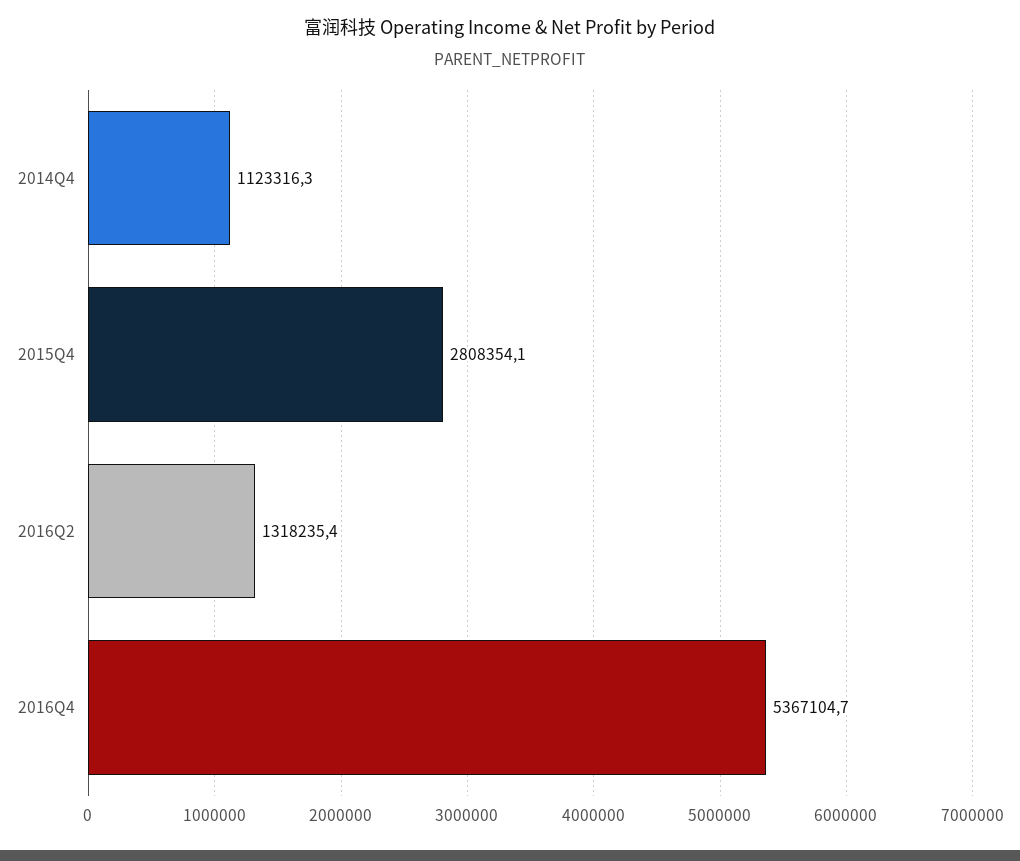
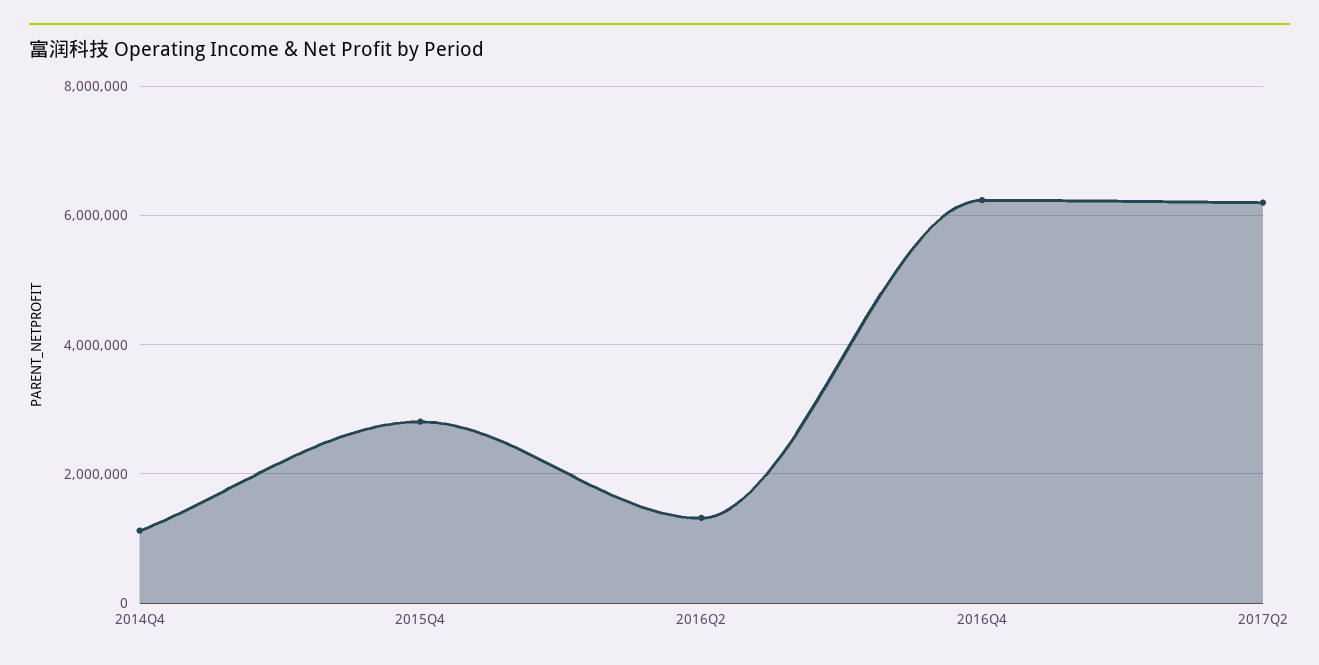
2016Q4: 5367104.7 -> 6200000
2017Q2: none -> 6200000

